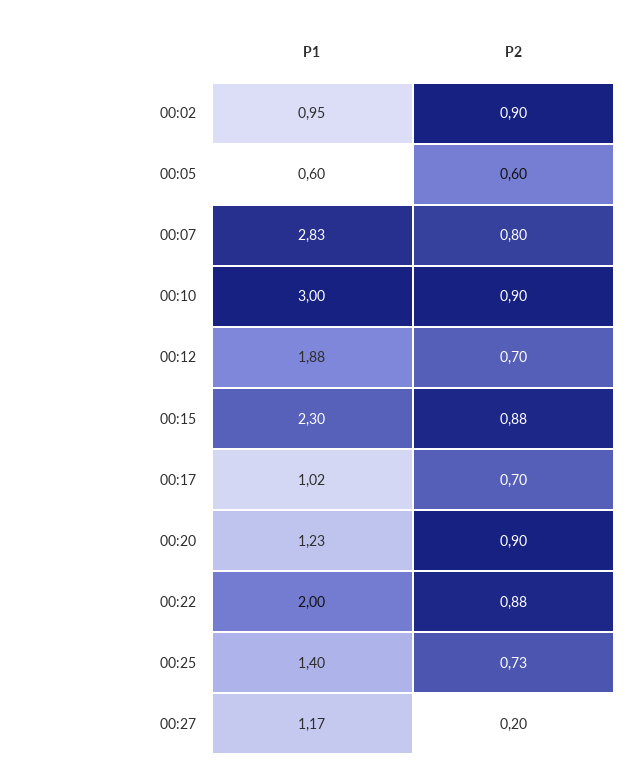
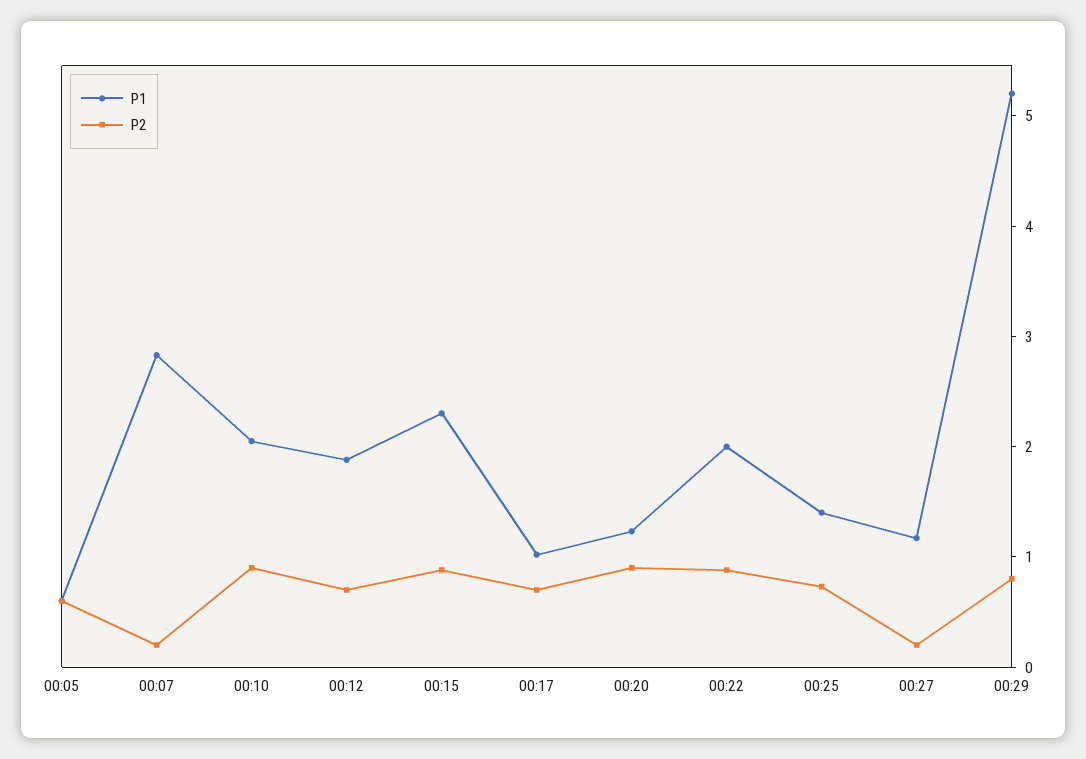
P1, 00:02: 0.95 -> none
P2, 00:02: 0.9 -> none
P2, 00:07: 0.8 -> 0.2
P1, 00:10: 3 -> 2
P1, 00:29: none -> 5.2
P2, 00:29: none -> 0.8

